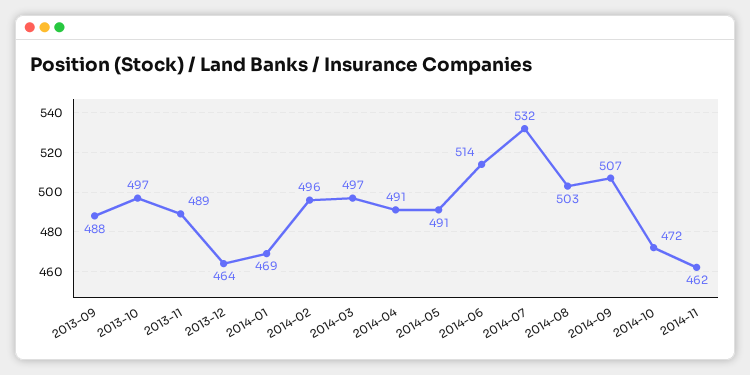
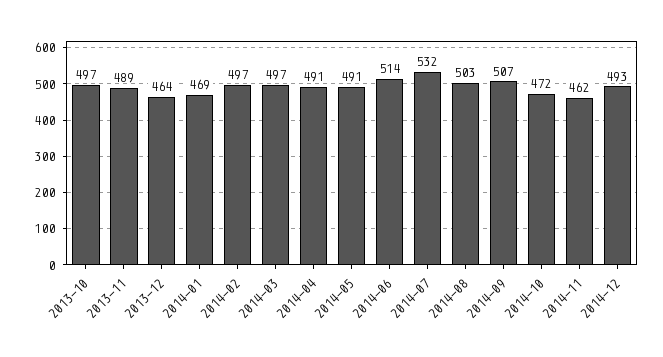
2013-09: 488 -> none
2014-02: 496 -> 497
2014-12: none -> 493

